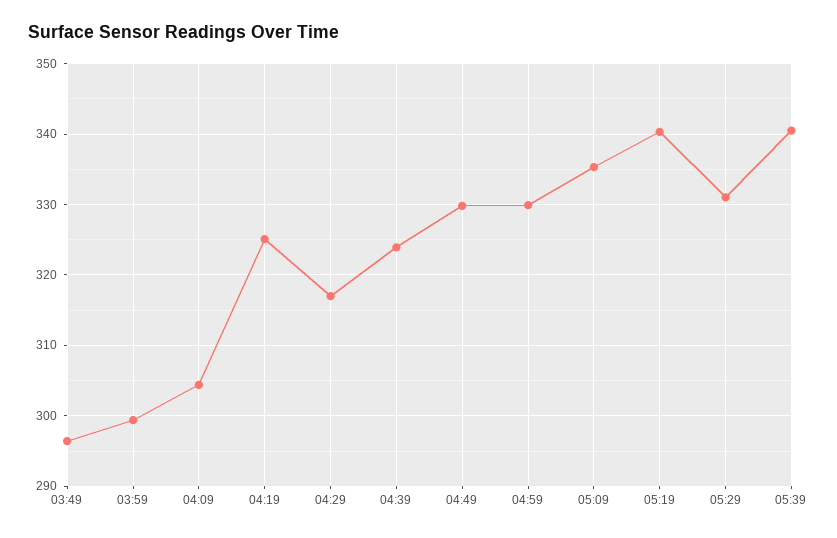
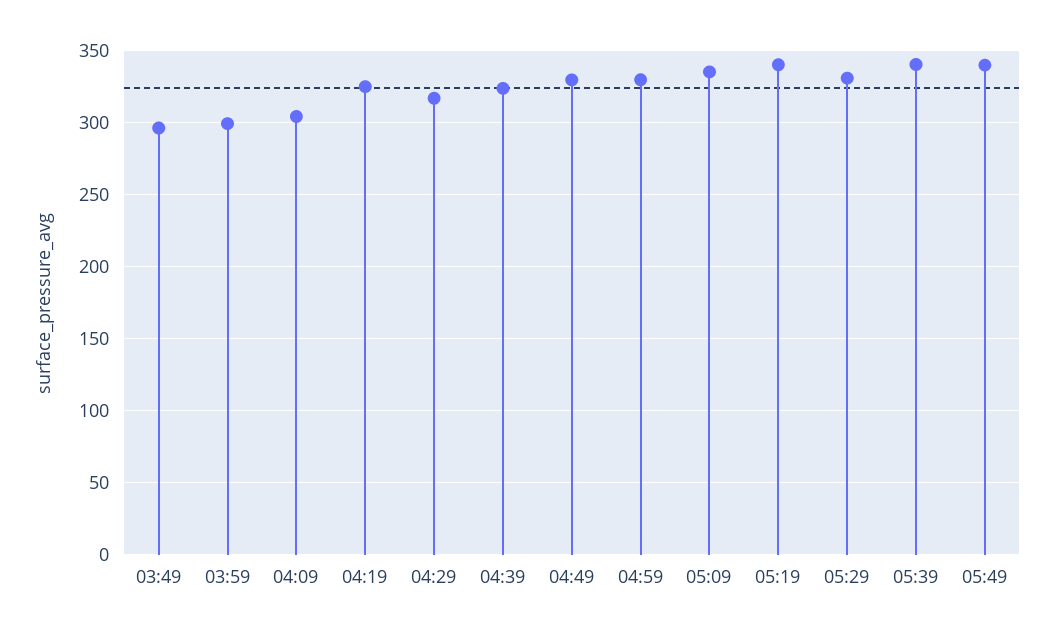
05:49: none -> 340

